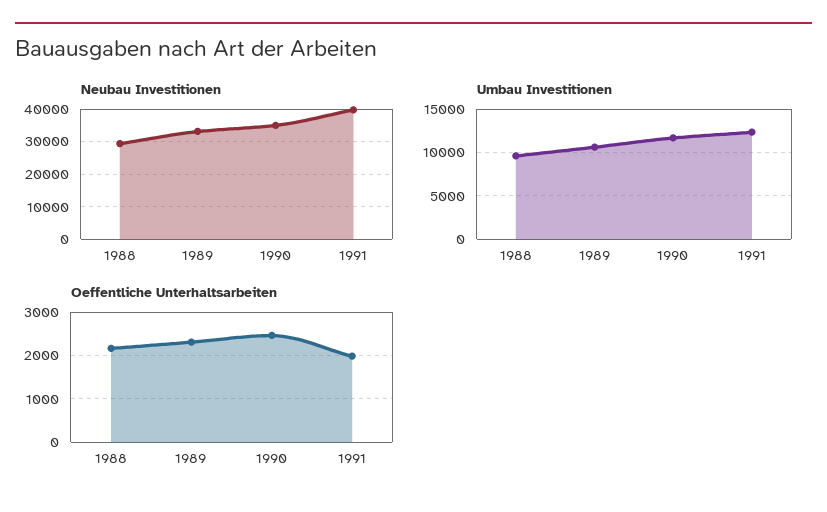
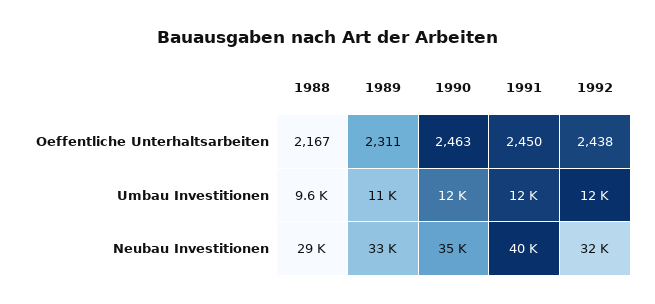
Oeffentliche Unterhaltsarbeiten, 1991: 2000 -> 2450
Oeffentliche Unterhaltsarbeiten, 1992: none -> 2438
Umbau Investitionen, 1992: none -> 12000
Neubau Investitionen, 1992: none -> 32000

